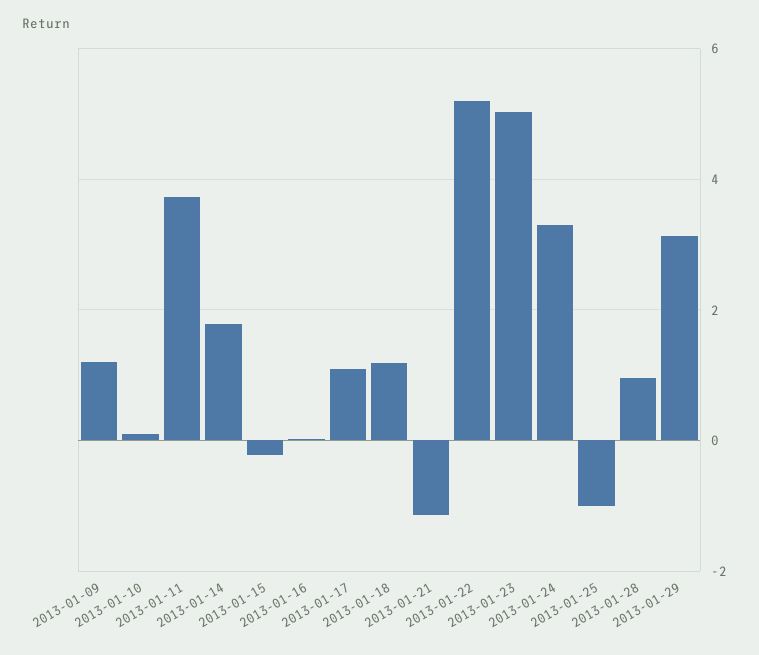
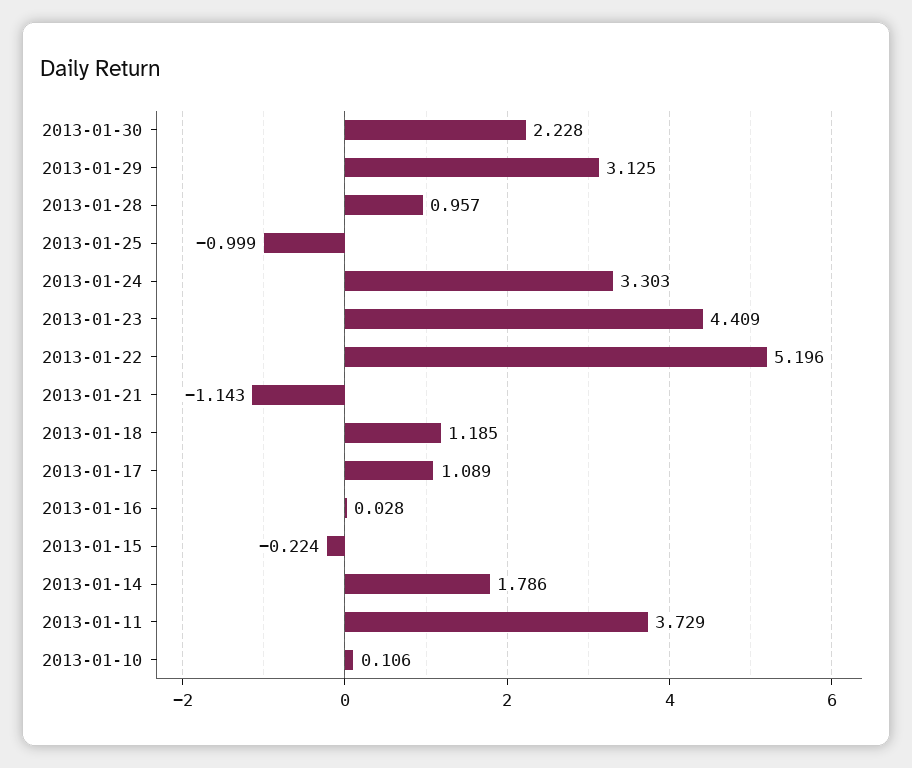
2013-01-09: 1.2 -> none
2013-01-23: 5 -> 4.409
2013-01-30: none -> 2.228

